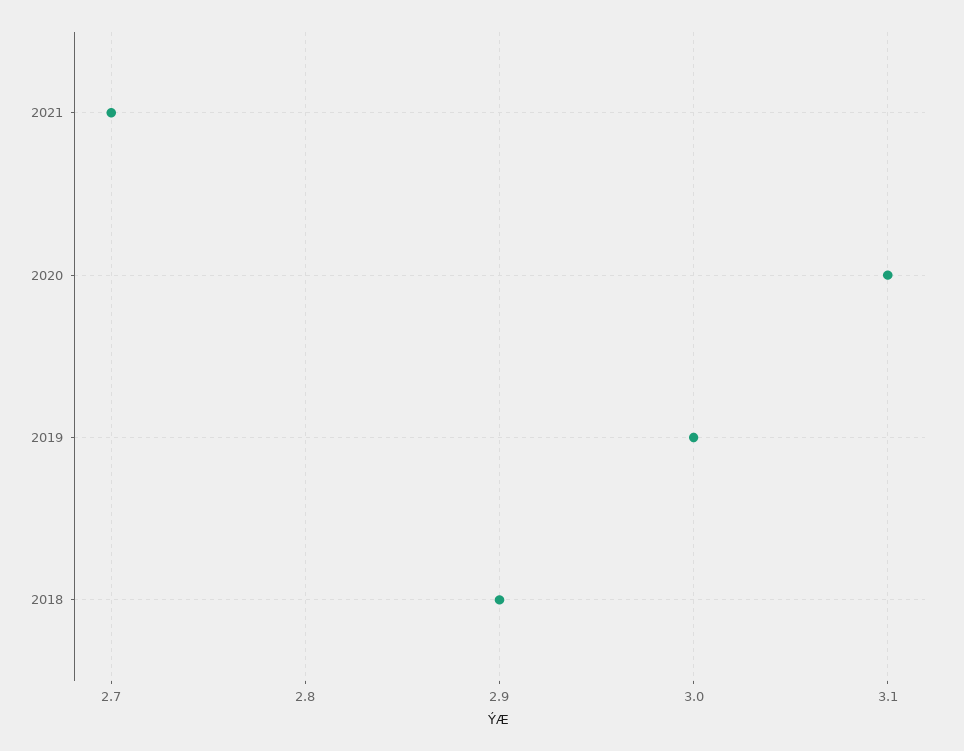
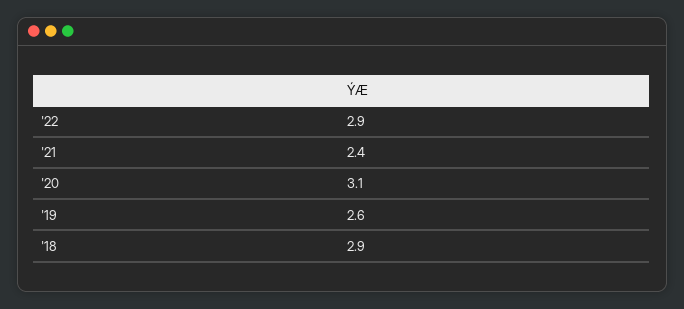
2021: 2.7 -> 2.4
2019: 3 -> 2.6
'22: none -> 2.9

